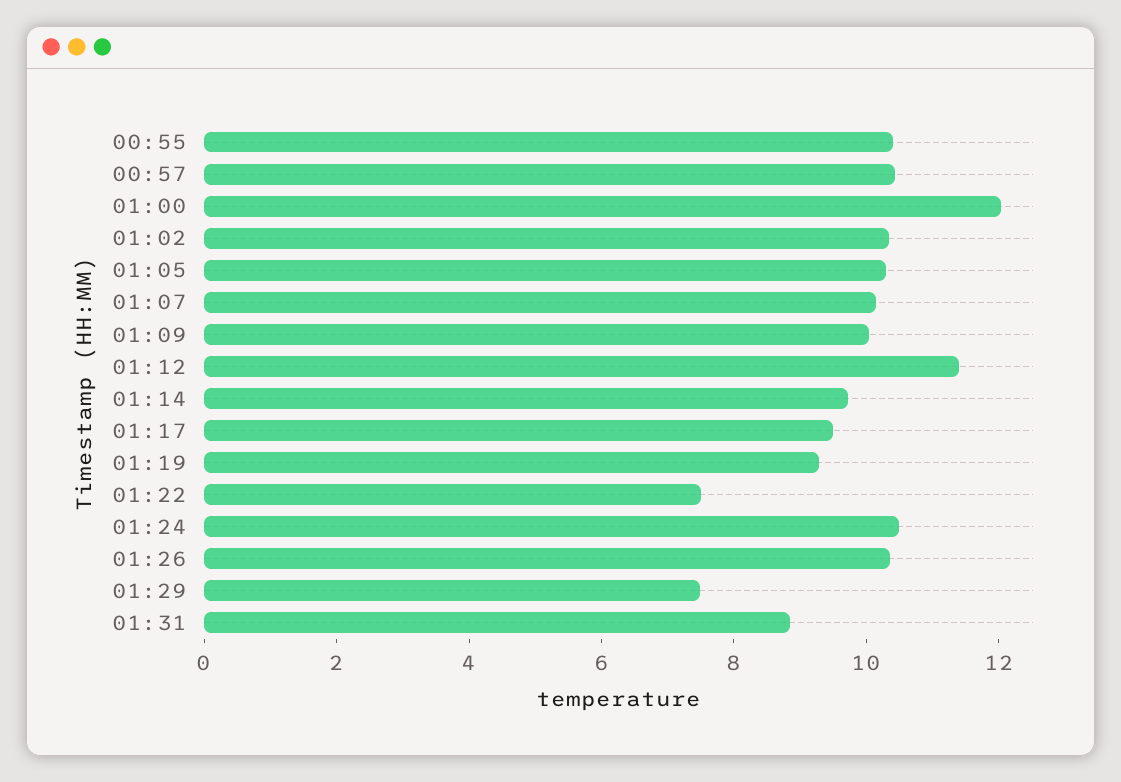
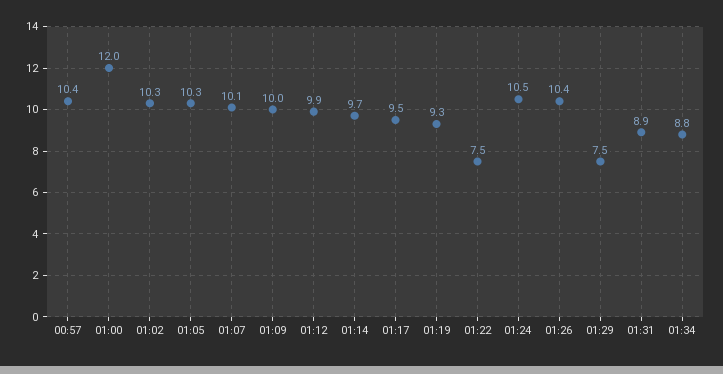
00:55: 10.5 -> none
01:12: 11.5 -> 9.9
01:34: none -> 8.8

